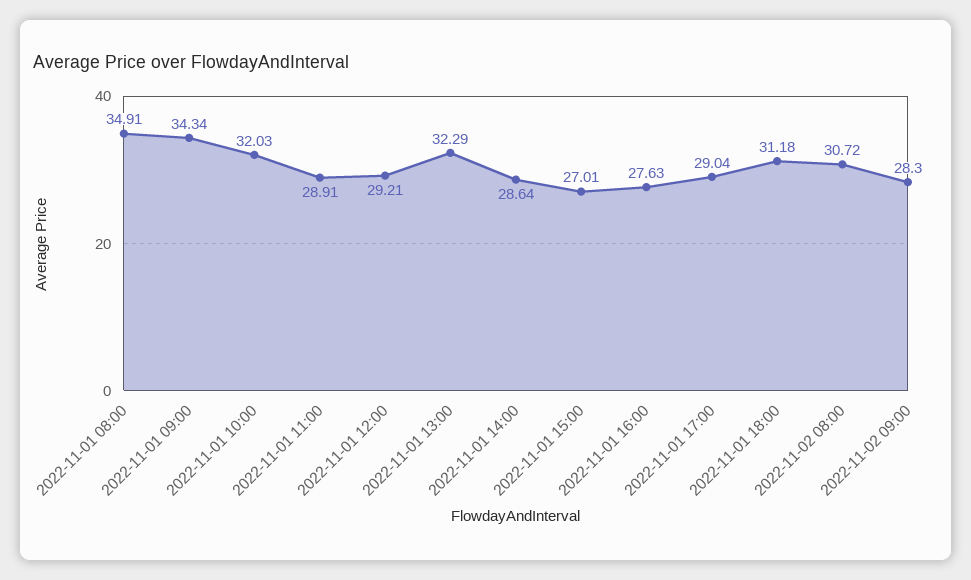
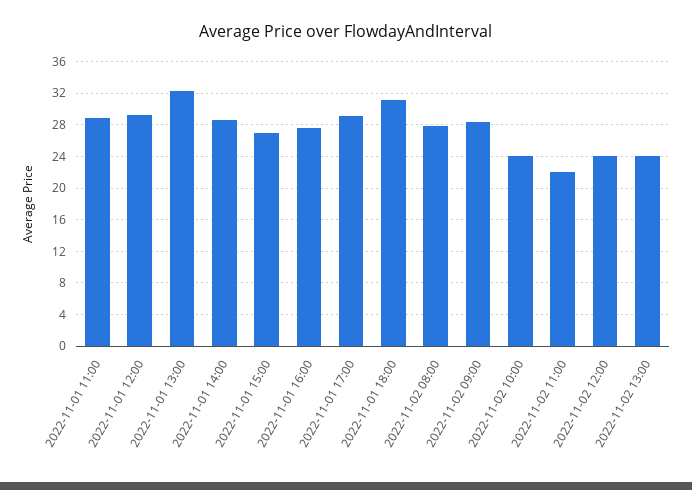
2022-11-01 08:00: 34.91 -> none
2022-11-01 09:00: 34.34 -> none
2022-11-01 10:00: 32.03 -> none
2022-11-02 08:00: 30.72 -> 28
2022-11-02 10:00: none -> 24
2022-11-02 11:00: none -> 22
2022-11-02 12:00: none -> 24
2022-11-02 13:00: none -> 24

